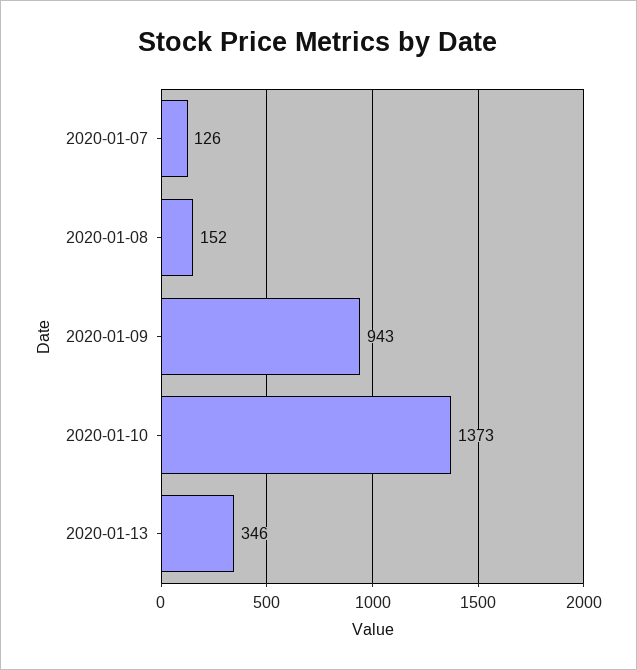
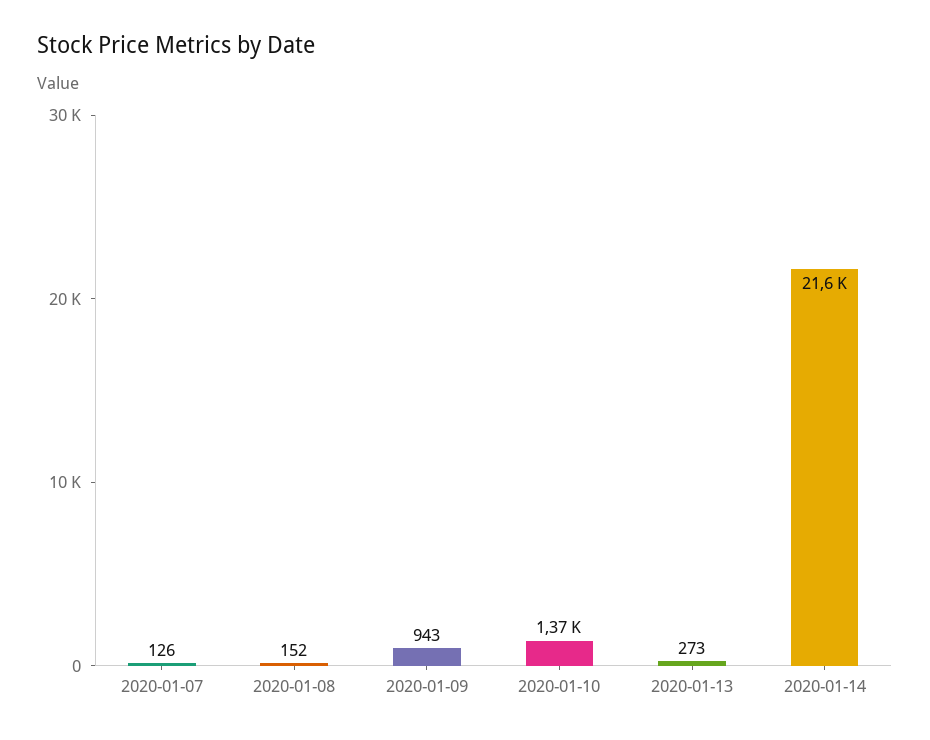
2020-01-13: 346 -> 273
2020-01-14: none -> 21600

